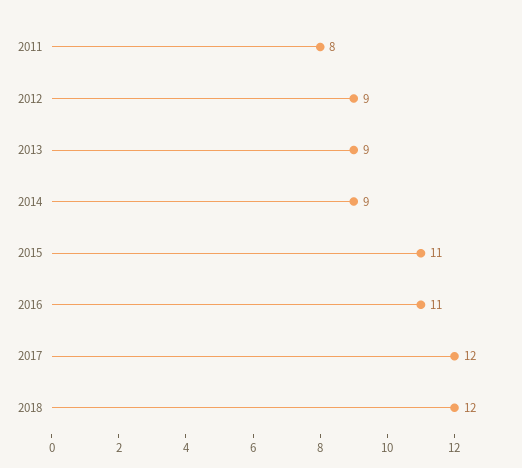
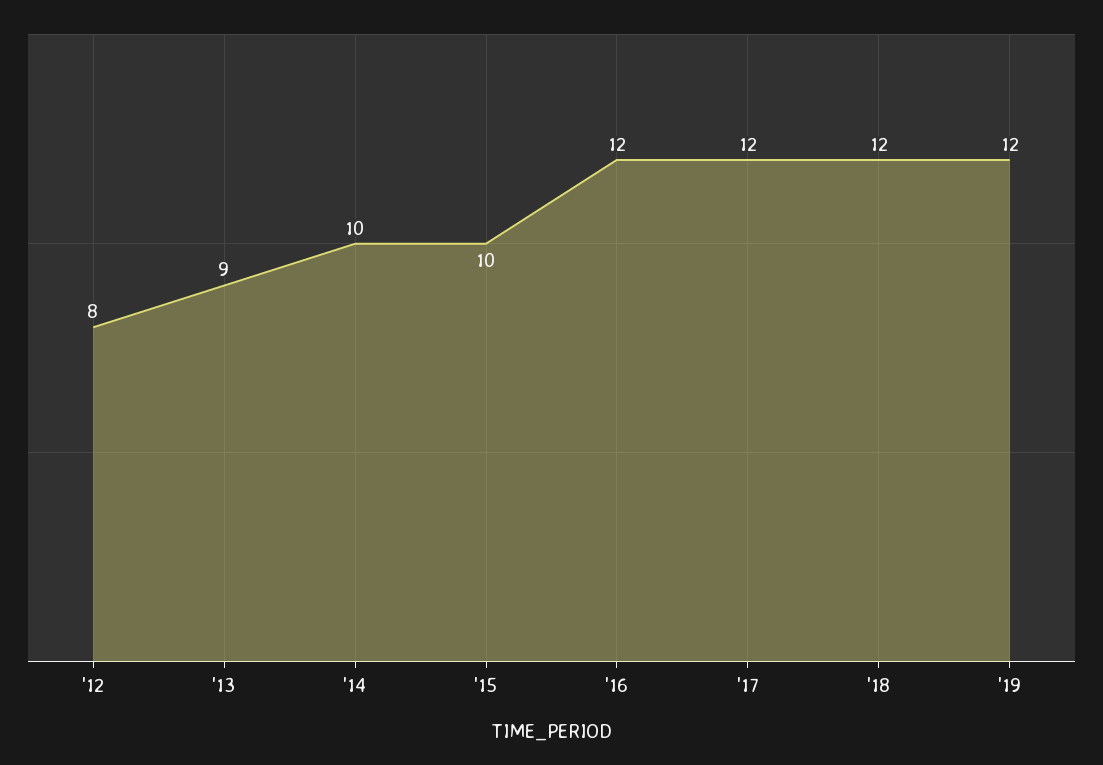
2011: 8 -> none
2012: 9 -> 8
2014: 9 -> 10
2015: 11 -> 10
2016: 11 -> 12
'19: none -> 12

